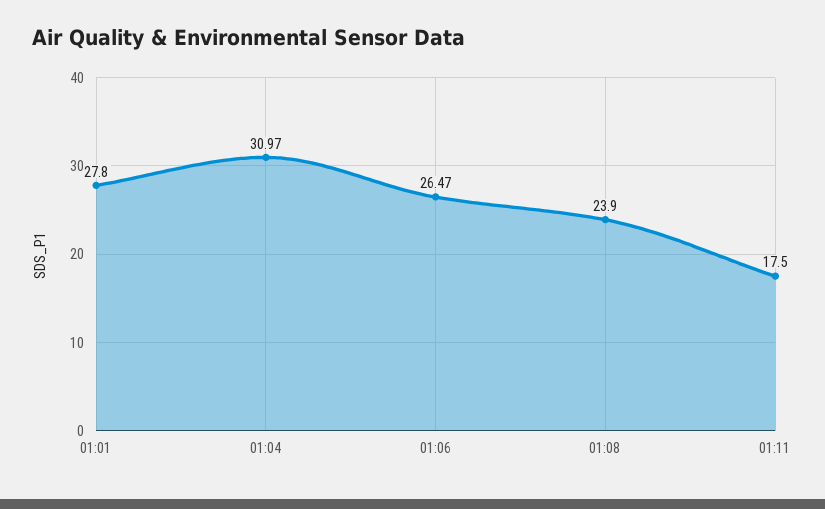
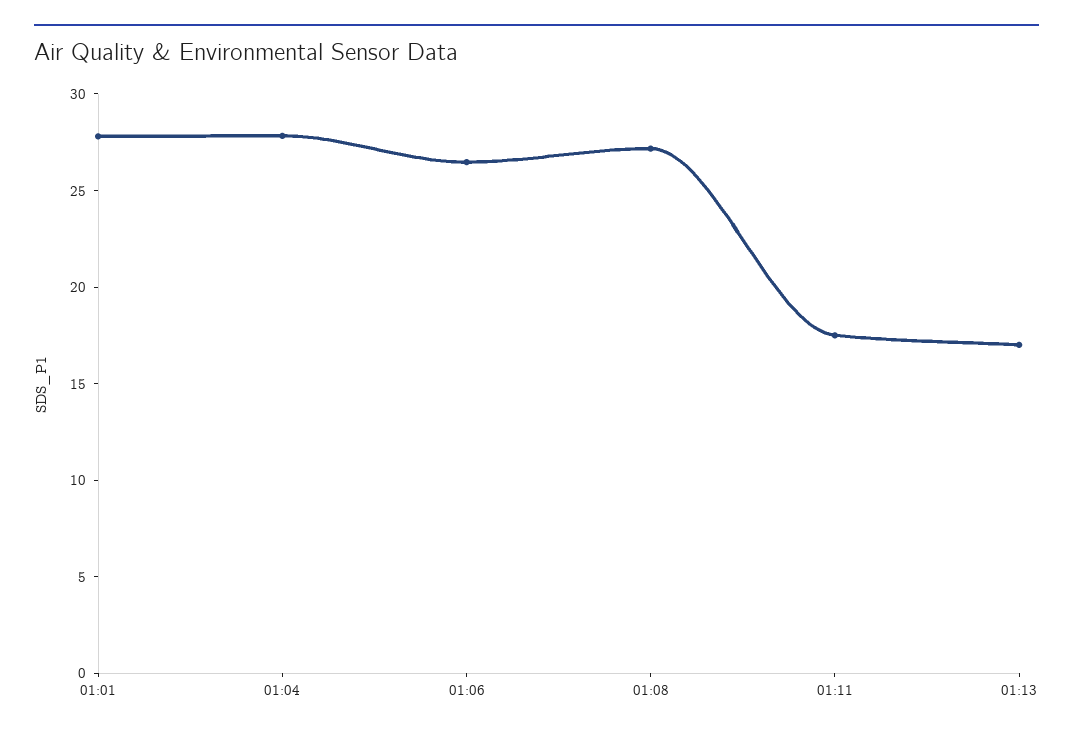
01:04: 30.97 -> 28
01:08: 23.9 -> 27
01:13: none -> 17

